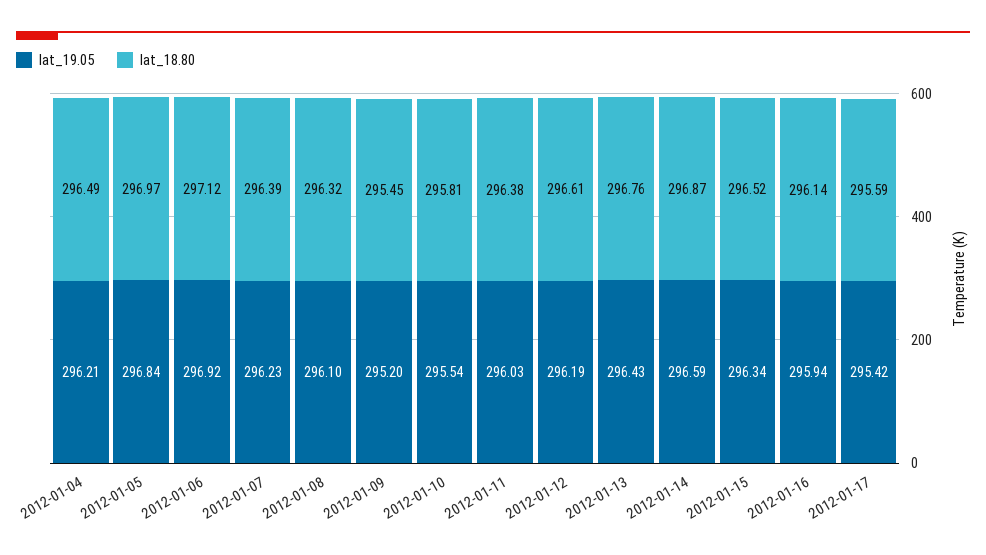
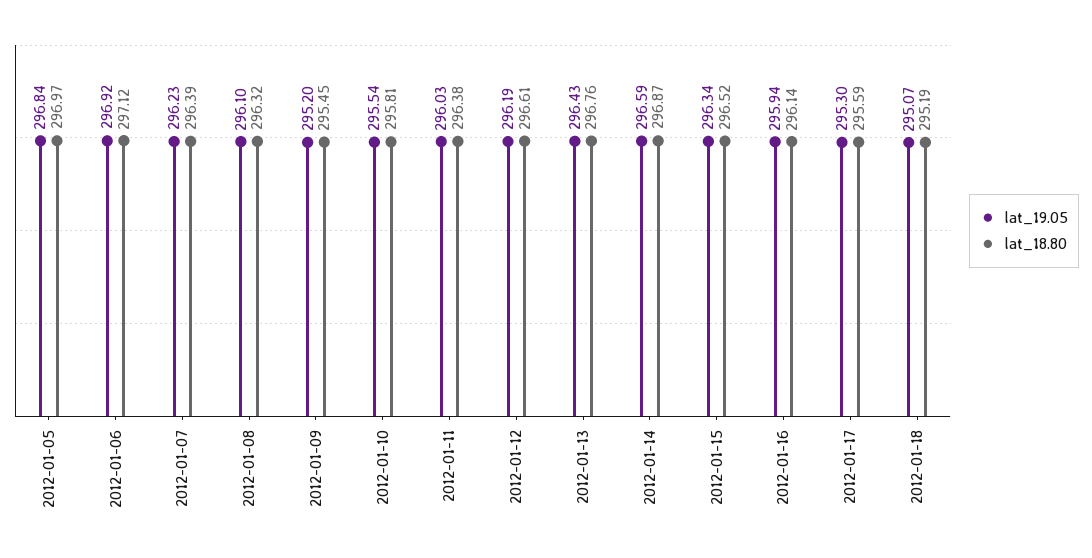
lat_19.05, 2012-01-04: 296.21 -> none
lat_18.80, 2012-01-04: 296.49 -> none
lat_19.05, 2012-01-17: 295.42 -> 295.3
lat_19.05, 2012-01-18: none -> 295.07
lat_18.80, 2012-01-18: none -> 295.19

